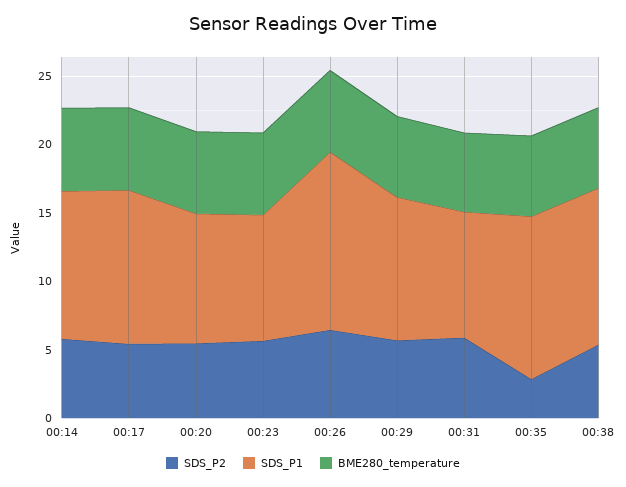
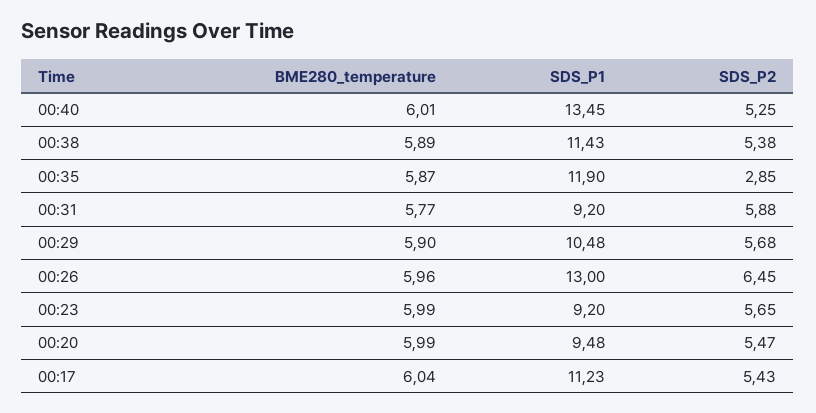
SDS_P2, 00:14: 6 -> none
SDS_P1, 00:14: 11 -> none
BME280_temperature, 00:14: 6 -> none
BME280_temperature, 00:40: none -> 6.01
SDS_P1, 00:40: none -> 13.45
SDS_P2, 00:40: none -> 5.25

